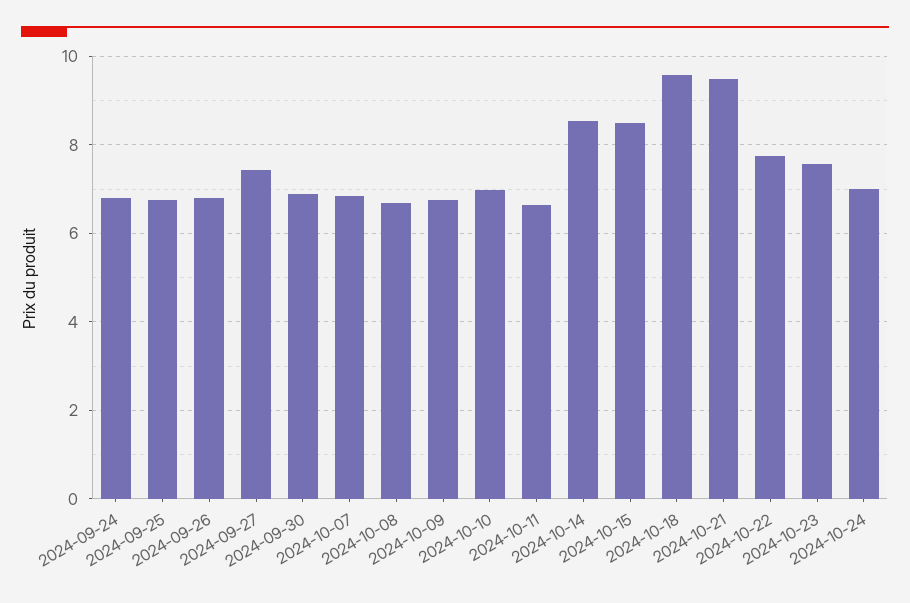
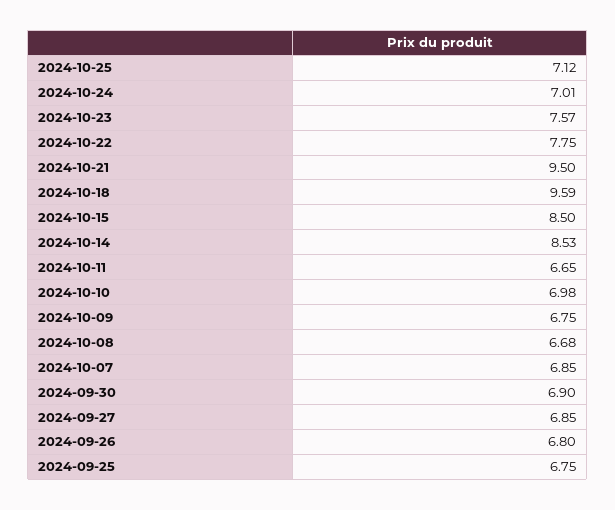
2024-09-24: 6.8 -> none
2024-09-27: 7.4 -> 6.85
2024-10-25: none -> 7.12

